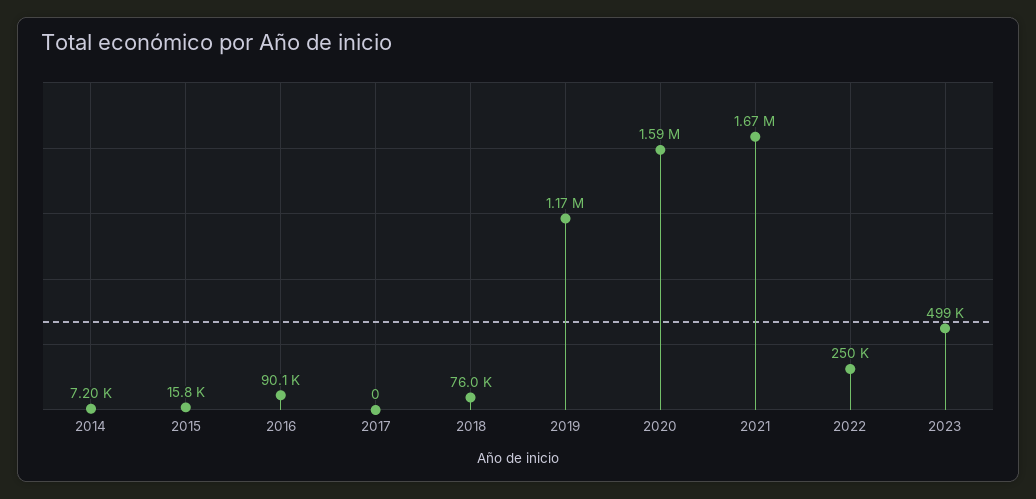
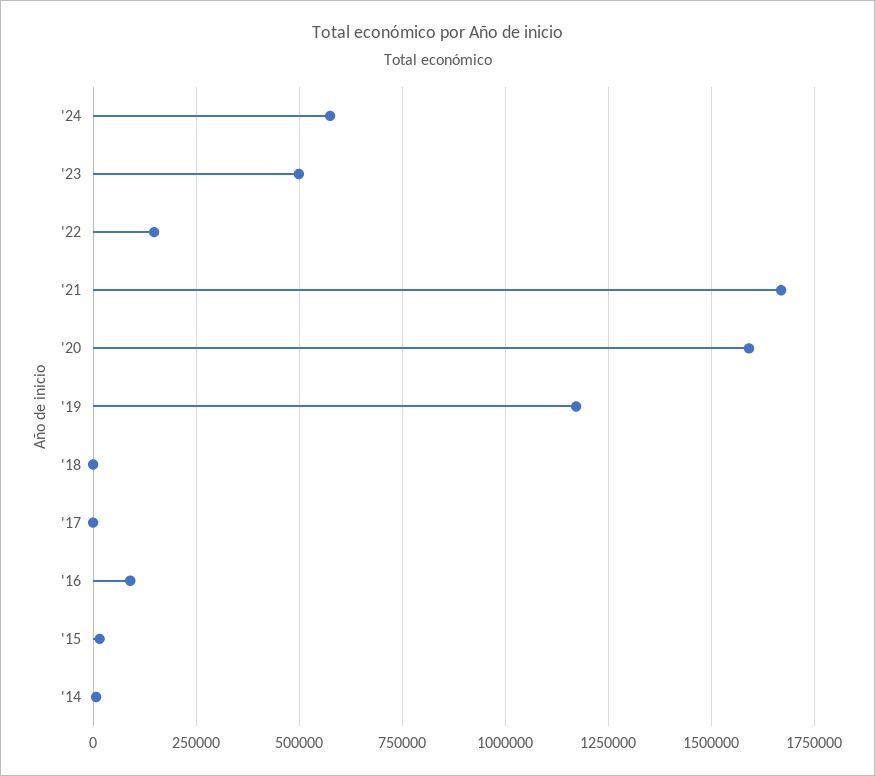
2018: 76000 -> 0
2022: 250000 -> 150000
'24: none -> 575000

